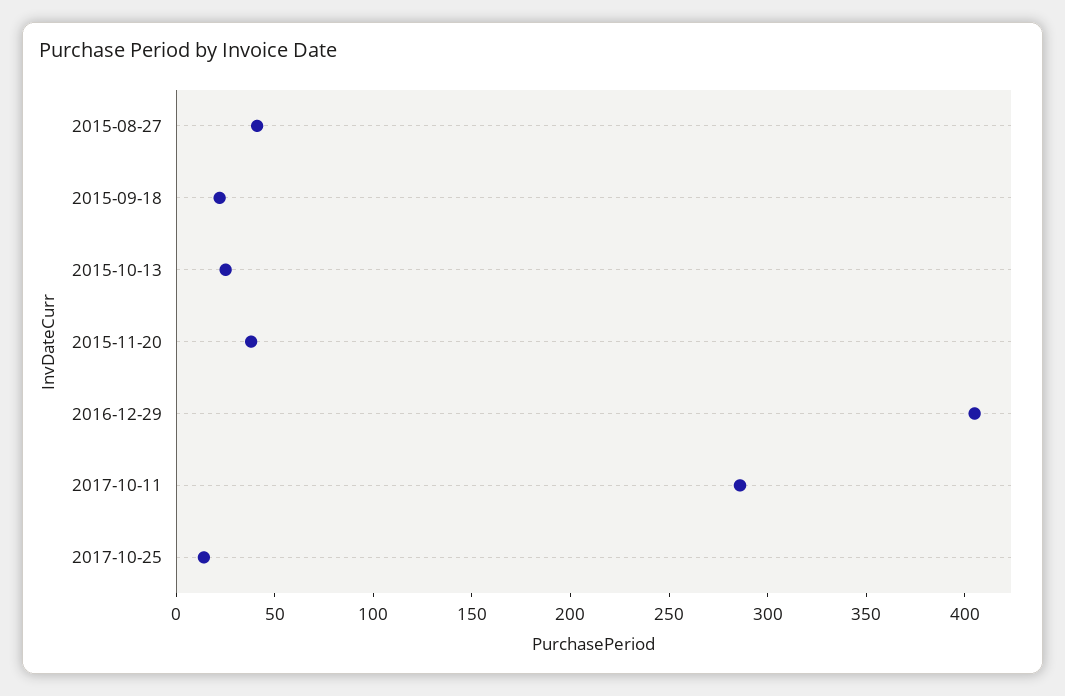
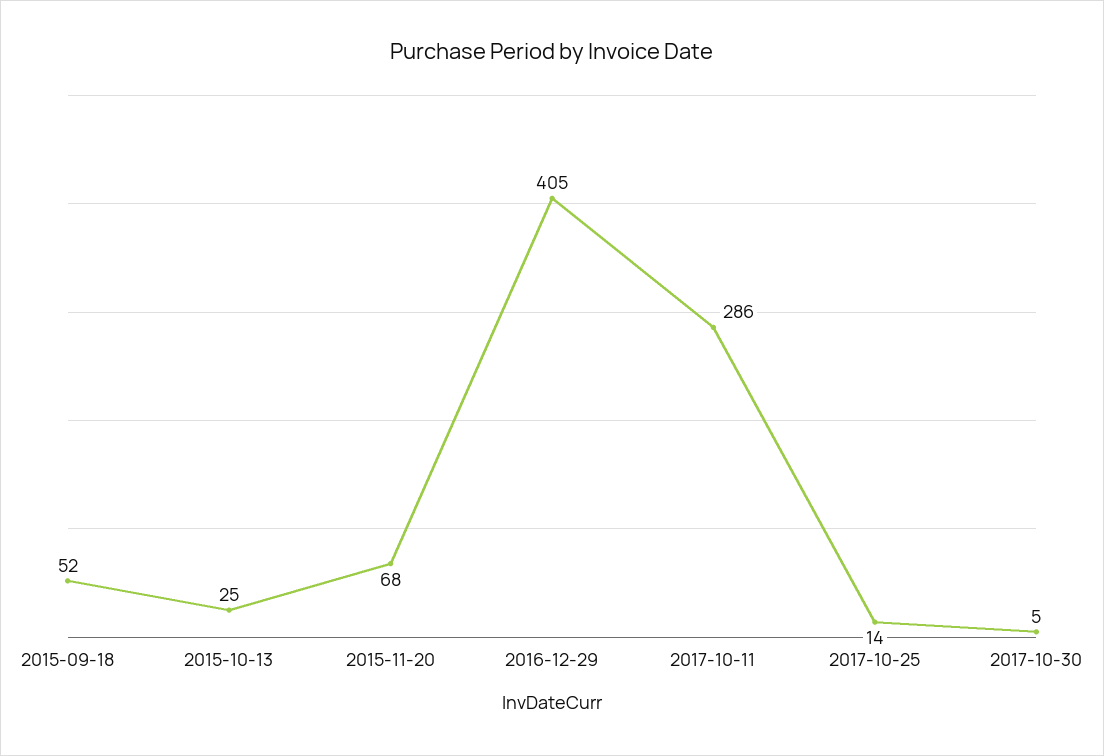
2015-08-27: 40 -> none
2015-09-18: 20 -> 52
2015-11-20: 40 -> 68
2017-10-30: none -> 5

